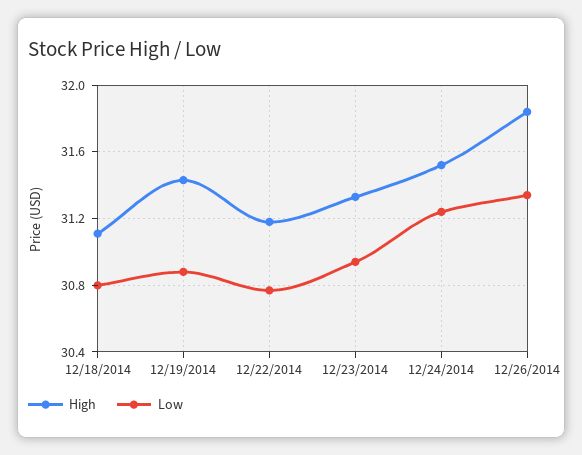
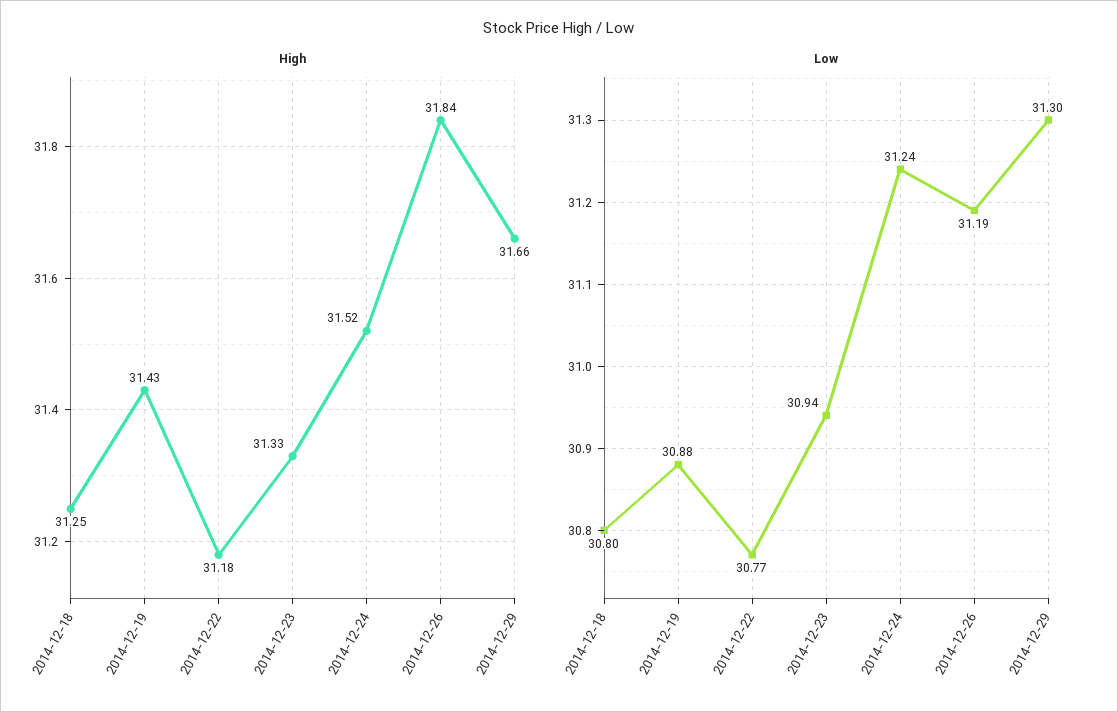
High, 12/18/2014: 31.1 -> 31.25
Low, 12/26/2014: 31.35 -> 31.19
High, 2014-12-29: none -> 31.66
Low, 2014-12-29: none -> 31.3

